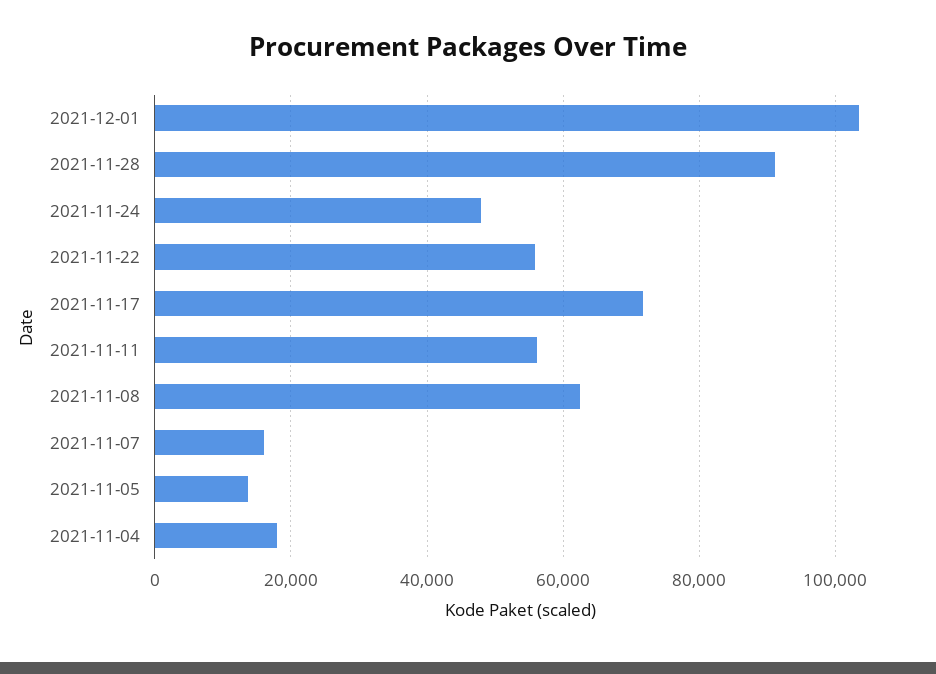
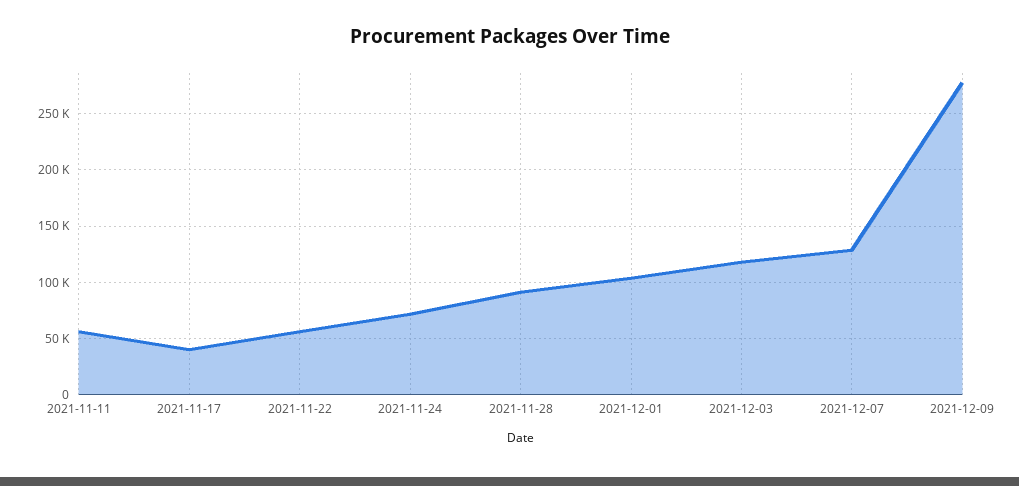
2021-11-24: 48000 -> 70000
2021-11-17: 72000 -> 40000
2021-11-08: 62000 -> none
2021-11-07: 16000 -> none
2021-11-05: 14000 -> none
2021-11-04: 18000 -> none
2021-12-03: none -> 120000
2021-12-07: none -> 130000
2021-12-09: none -> 280000

